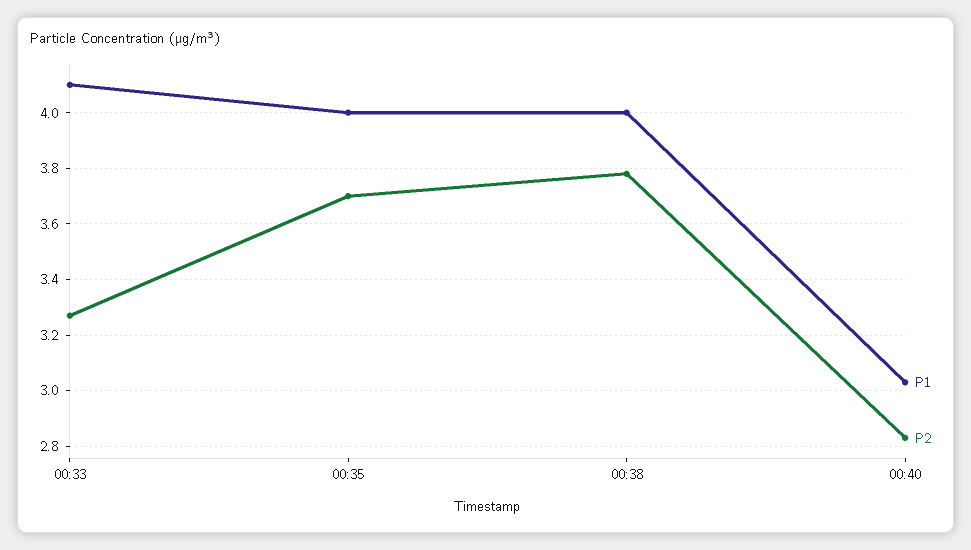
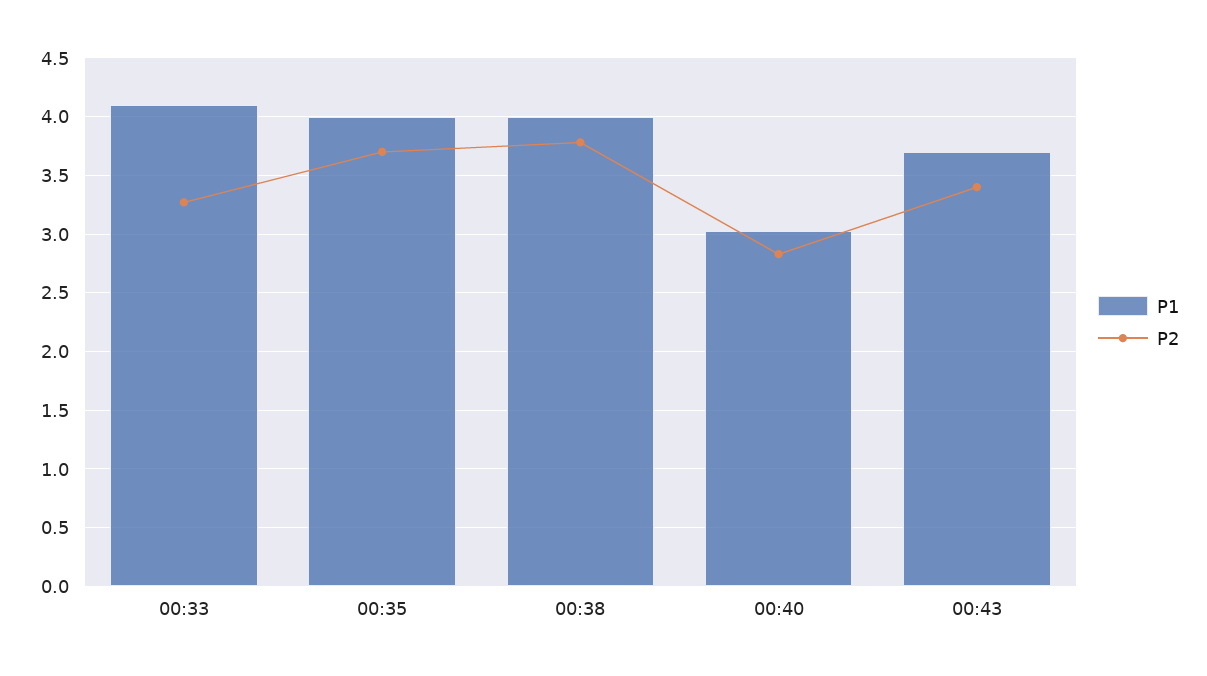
P1, 00:43: none -> 3.7
P2, 00:43: none -> 3.4

